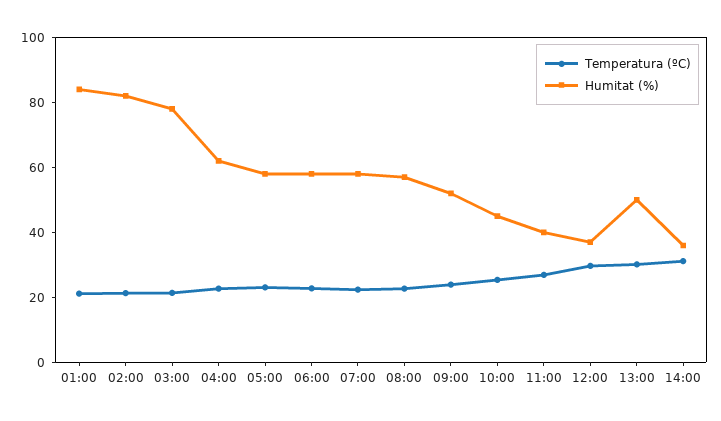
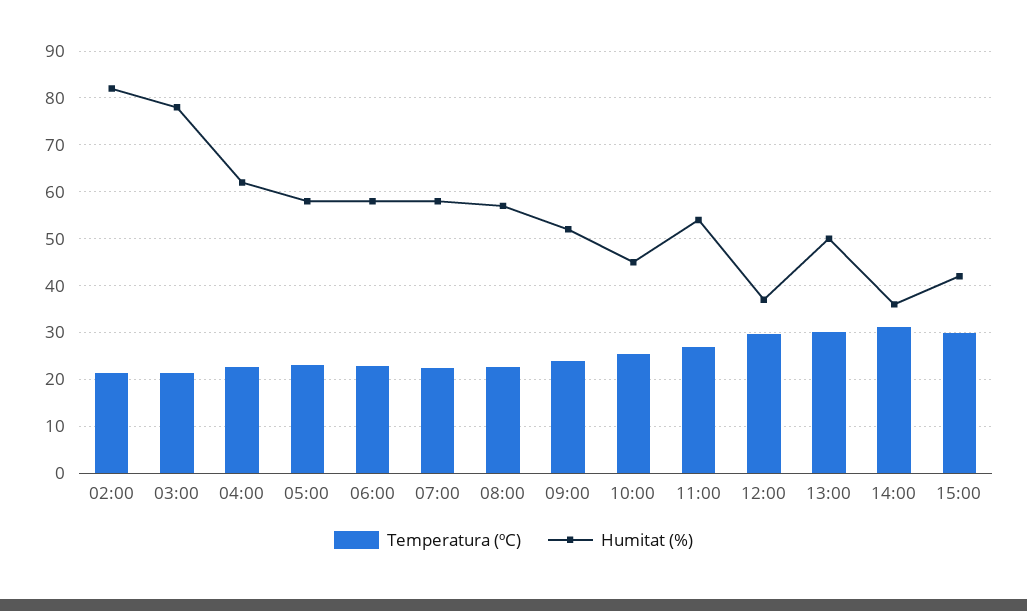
Temperatura (ºC), 01:00: 20 -> none
Humitat (%), 01:00: 85 -> none
Humitat (%), 11:00: 40 -> 54
Temperatura (ºC), 15:00: none -> 30
Humitat (%), 15:00: none -> 42

